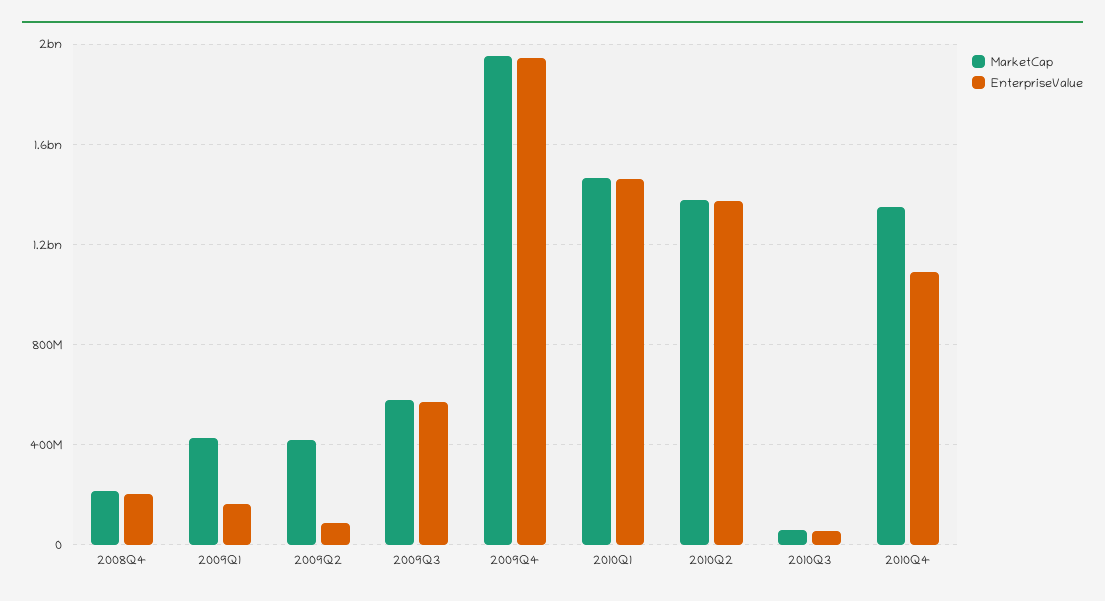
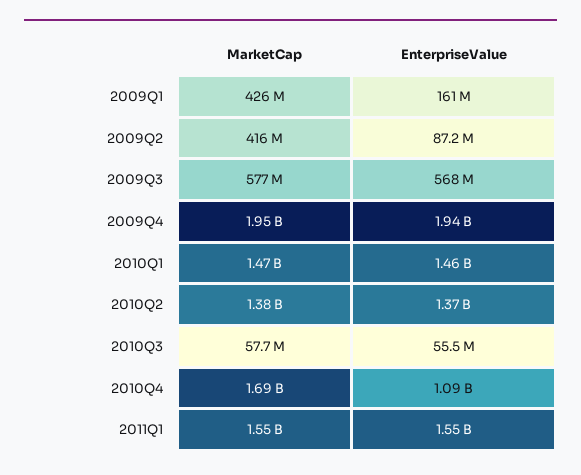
MarketCap, 2008Q4: 200000000 -> none
EnterpriseValue, 2008Q4: 200000000 -> none
MarketCap, 2010Q4: 1350000000 -> 1690000000
MarketCap, 2011Q1: none -> 1550000000
EnterpriseValue, 2011Q1: none -> 1550000000

